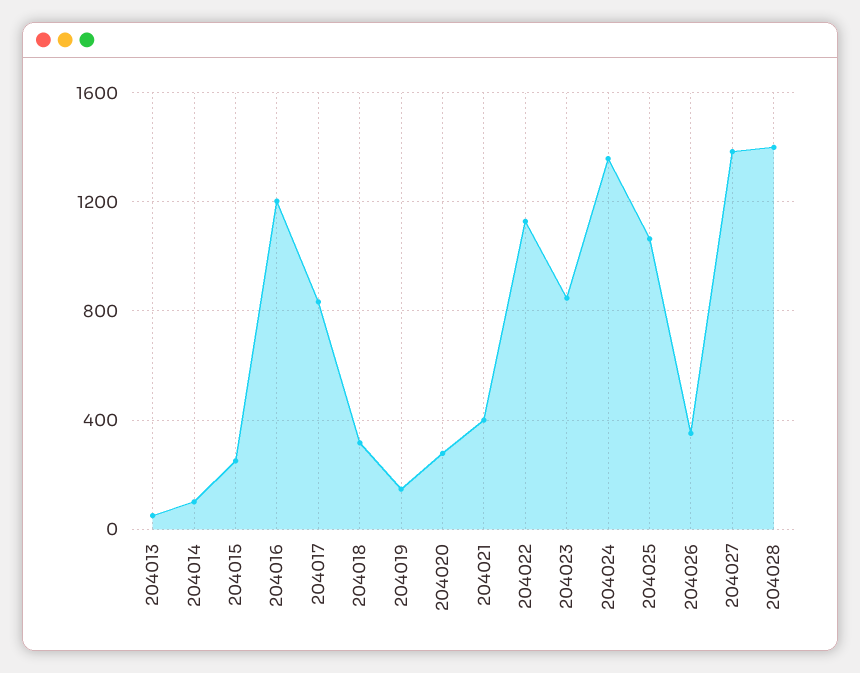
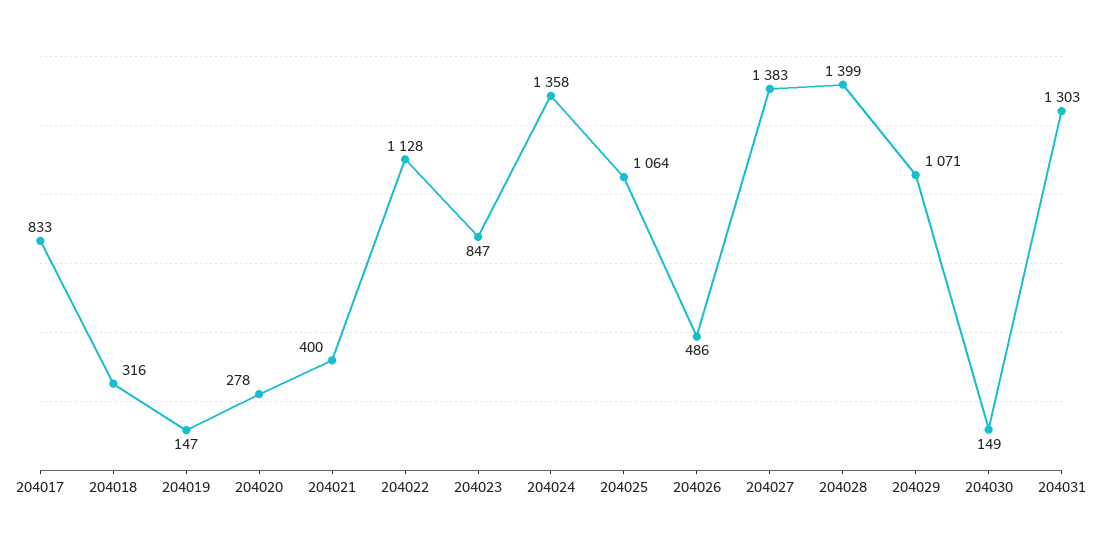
204013: 50 -> none
204014: 100 -> none
204015: 250 -> none
204016: 1200 -> none
204026: 350 -> 486
204029: none -> 1071
204030: none -> 149
204031: none -> 1303

